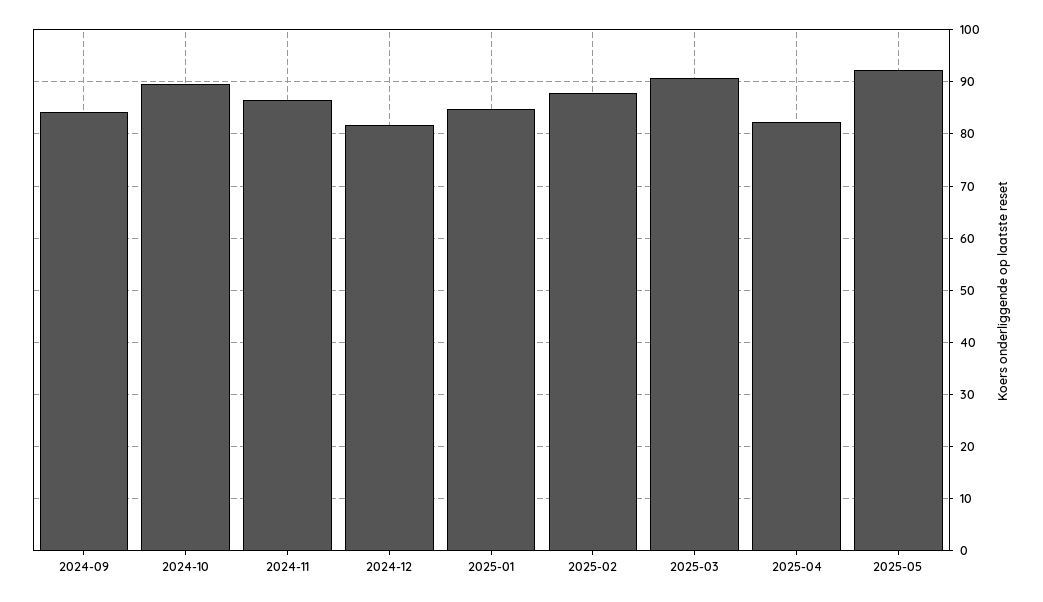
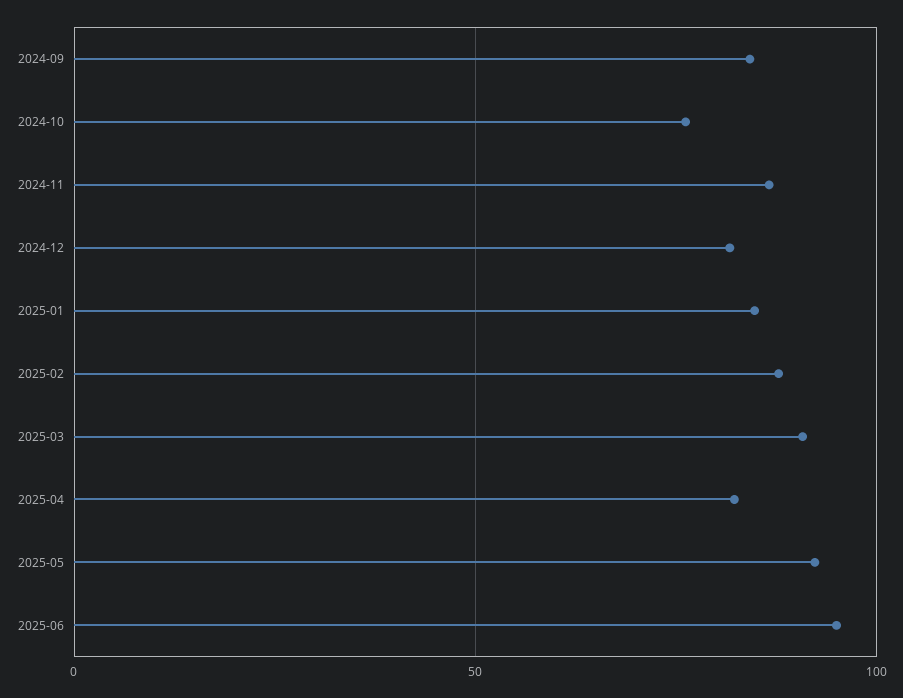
2024-10: 90 -> 75
2025-06: none -> 95

